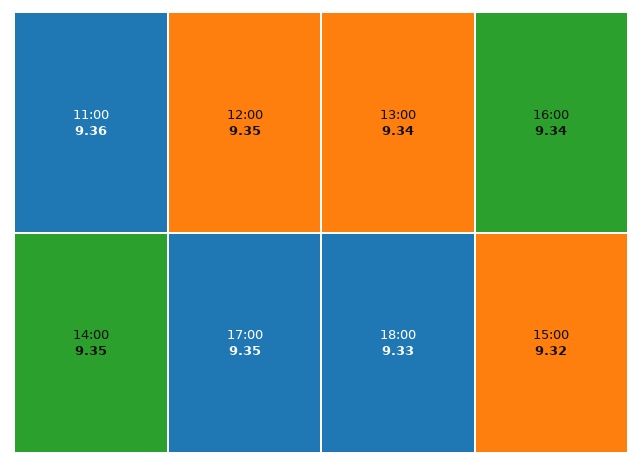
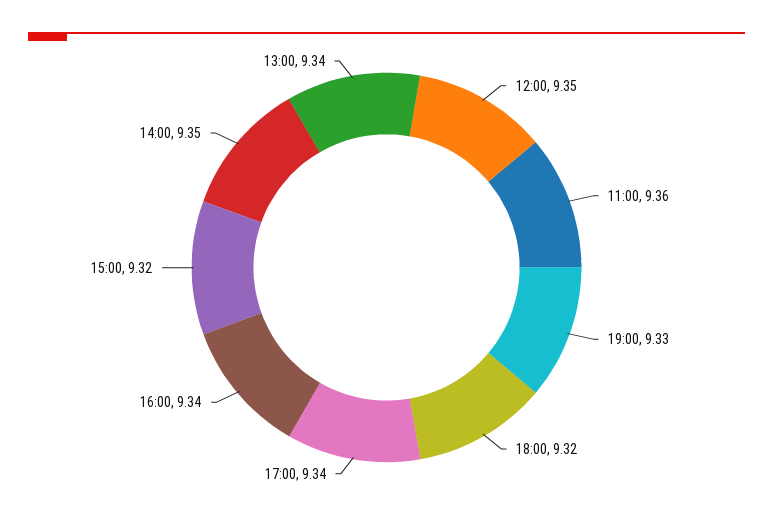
17:00: 9.35 -> 9.34
18:00: 9.33 -> 9.32
19:00: none -> 9.33

